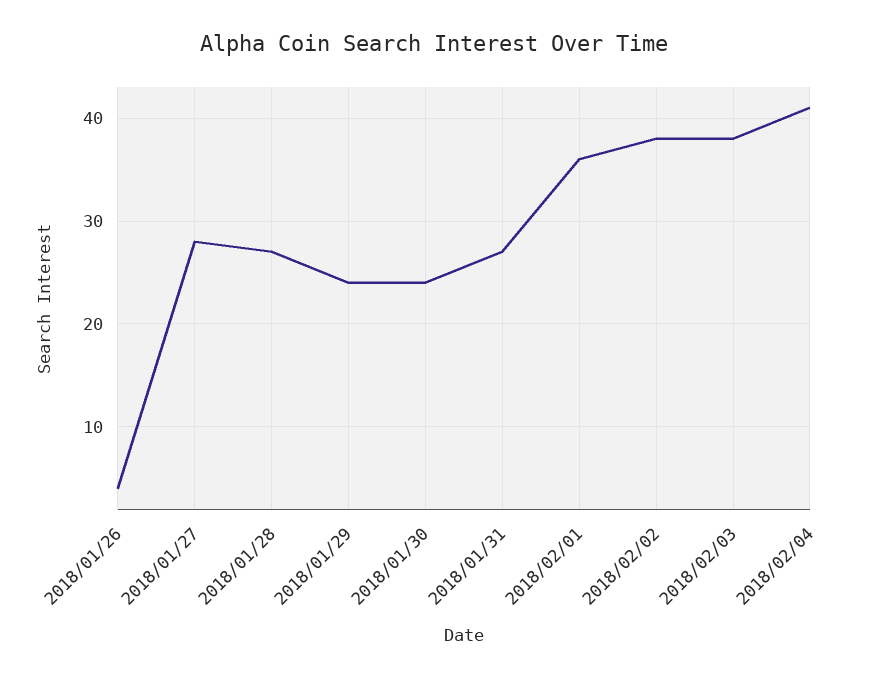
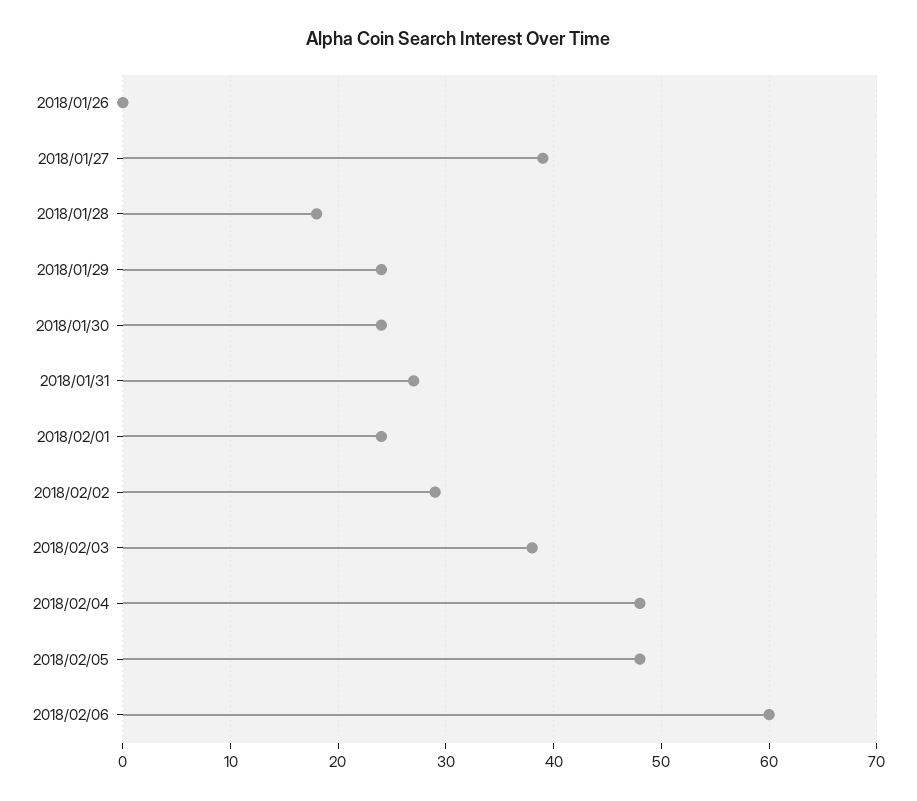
2018/01/26: 4 -> 0
2018/01/27: 28 -> 39
2018/01/28: 27 -> 18
2018/02/01: 36 -> 24
2018/02/02: 38 -> 29
2018/02/04: 41 -> 48
2018/02/05: none -> 48
2018/02/06: none -> 60

